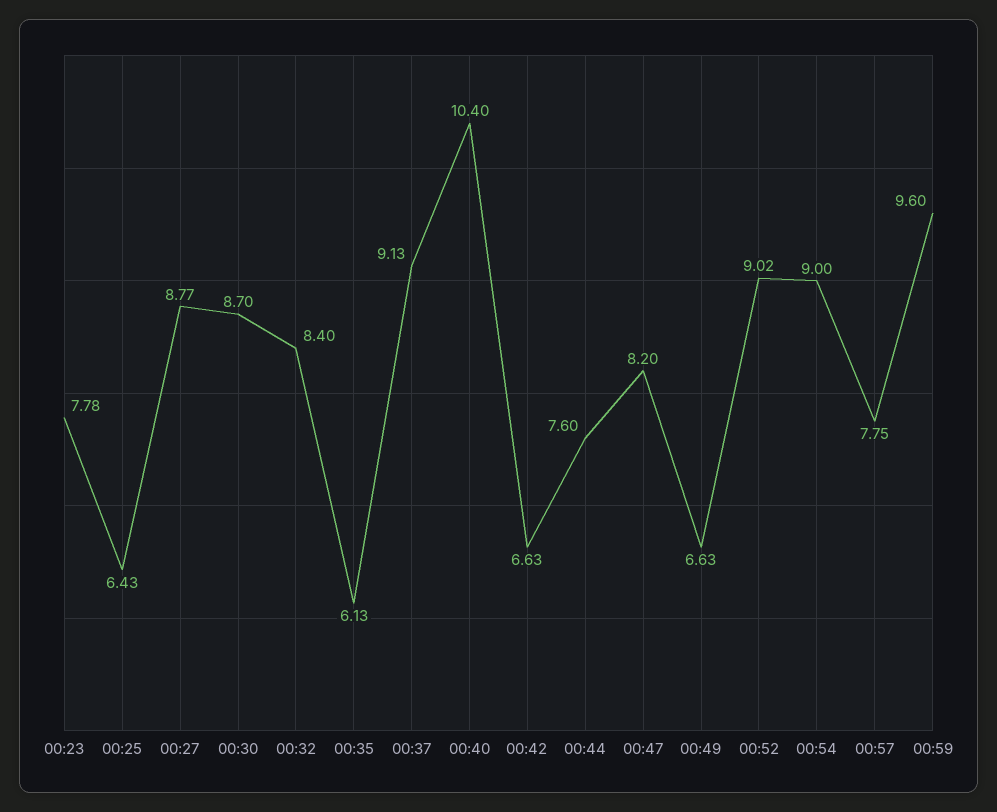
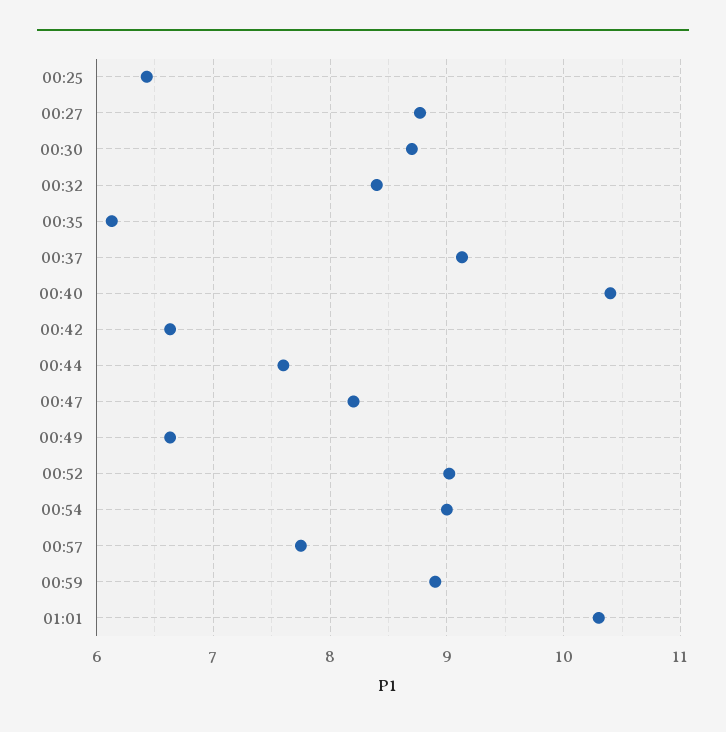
00:23: 7.78 -> none
00:59: 9.6 -> 8.9
01:01: none -> 10.3

